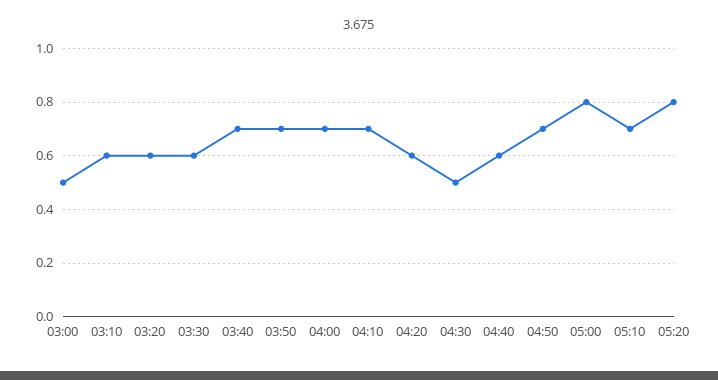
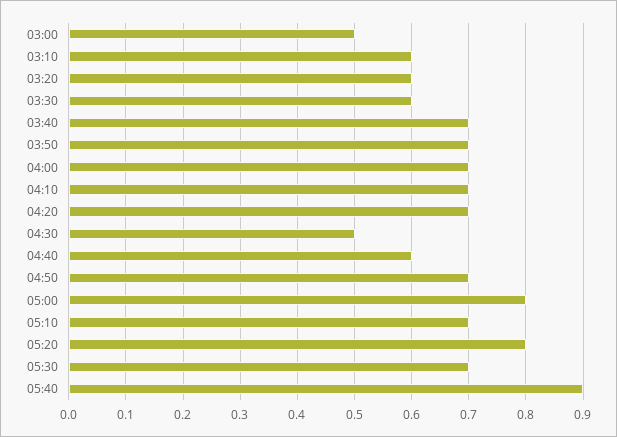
04:20: 0.6 -> 0.7
05:30: none -> 0.7
05:40: none -> 0.9

